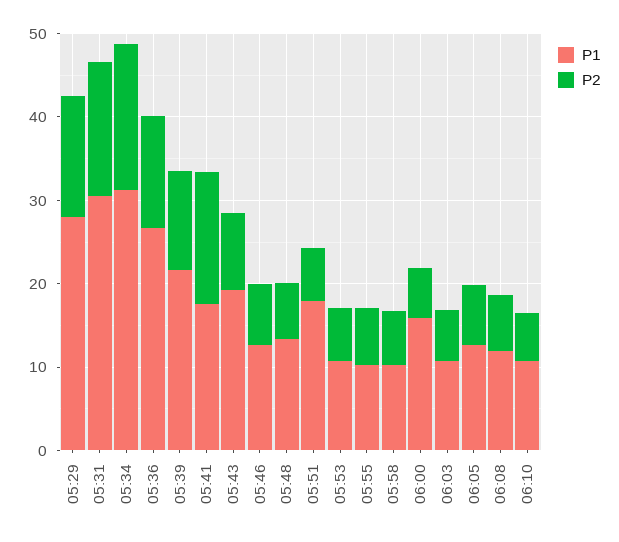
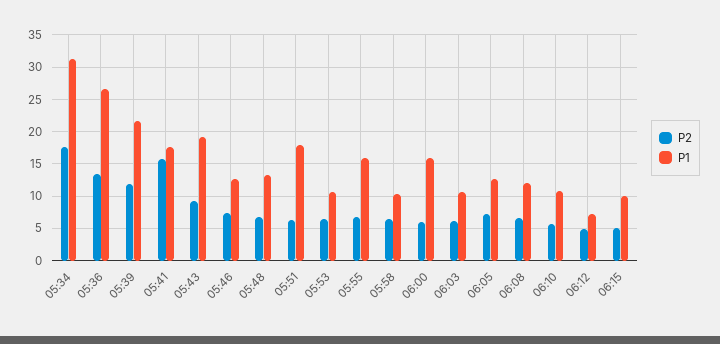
P1, 05:29: 28 -> none
P2, 05:29: 14 -> none
P1, 05:31: 30 -> none
P2, 05:31: 16 -> none
P1, 05:55: 10 -> 16
P2, 06:12: none -> 5
P1, 06:12: none -> 7
P2, 06:15: none -> 5
P1, 06:15: none -> 10

